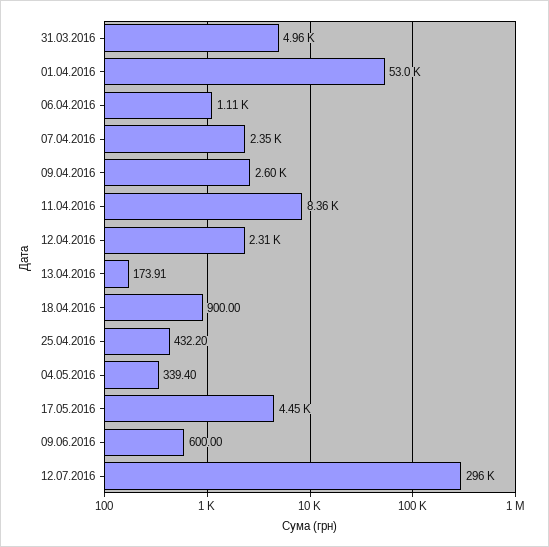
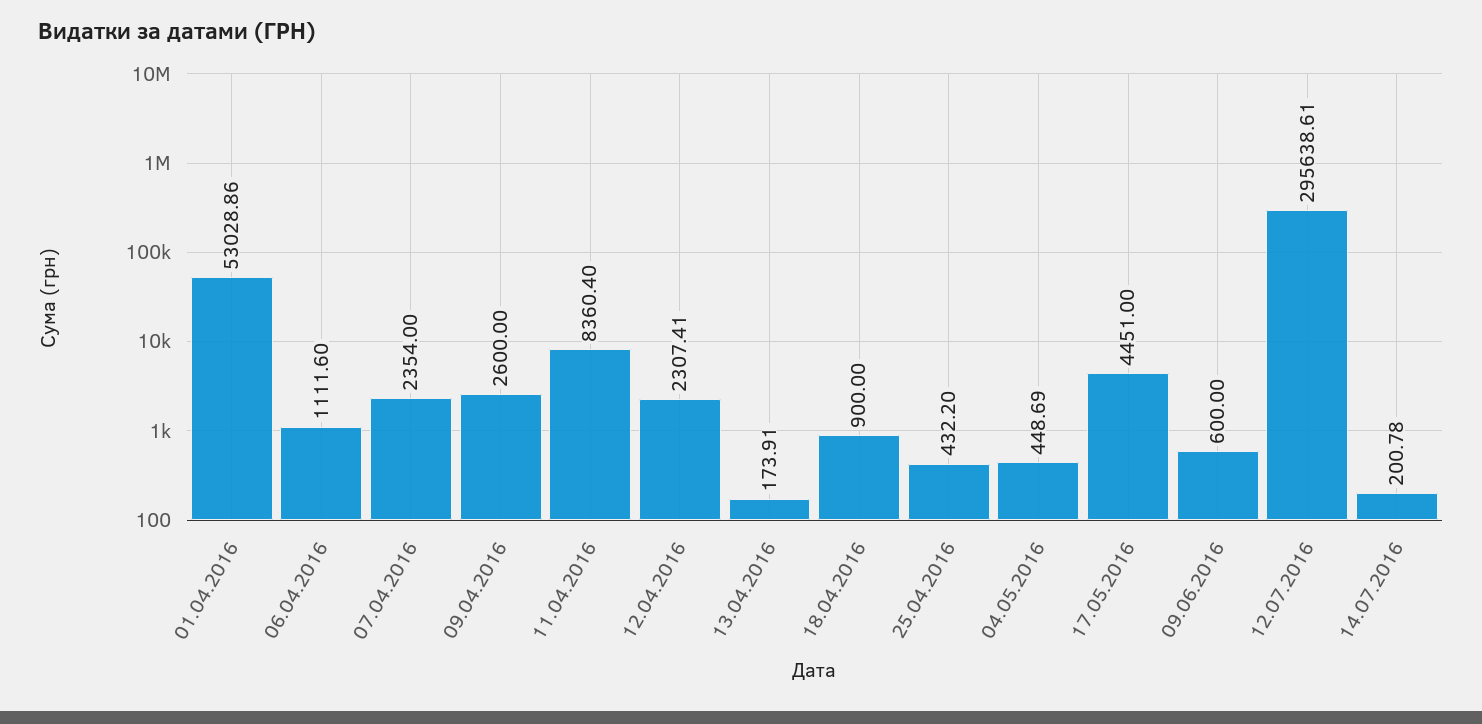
31.03.2016: 4960 -> none
04.05.2016: 339.4 -> 448.69
14.07.2016: none -> 200.78

